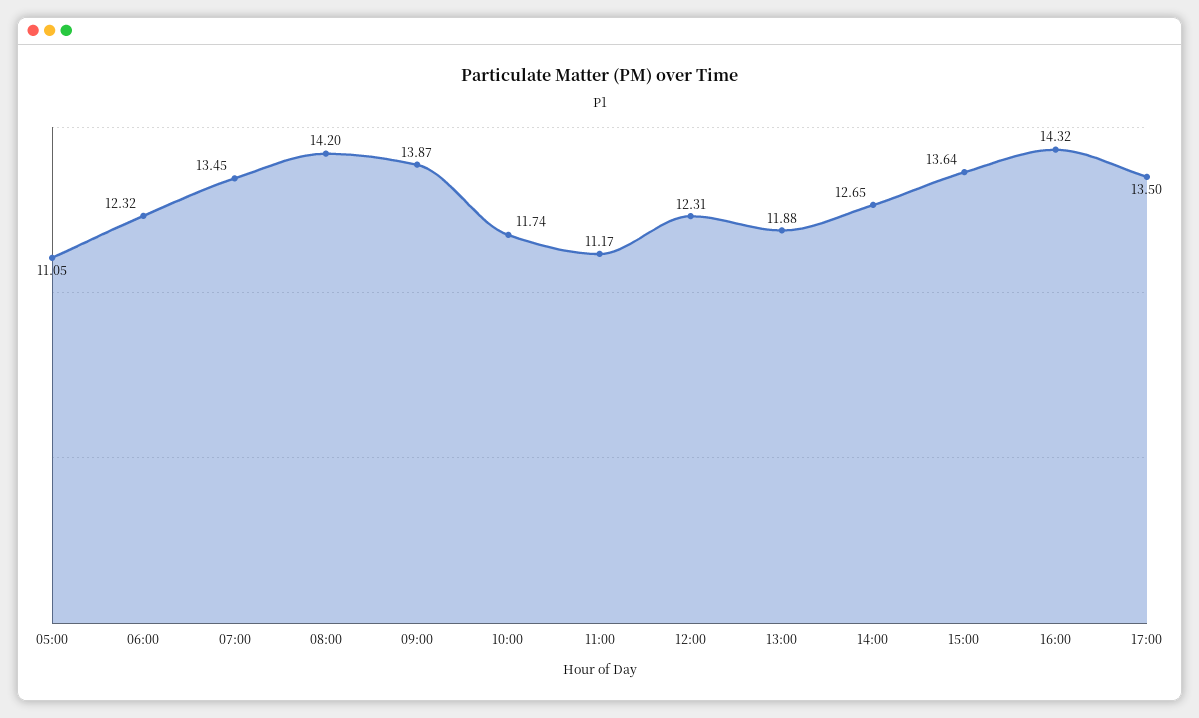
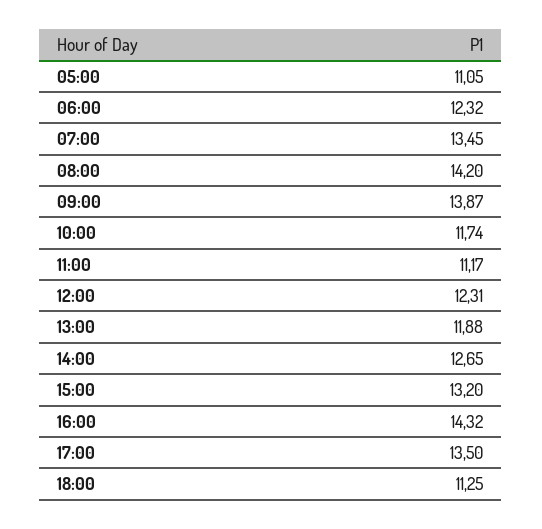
15:00: 13.64 -> 13.2
18:00: none -> 11.25

